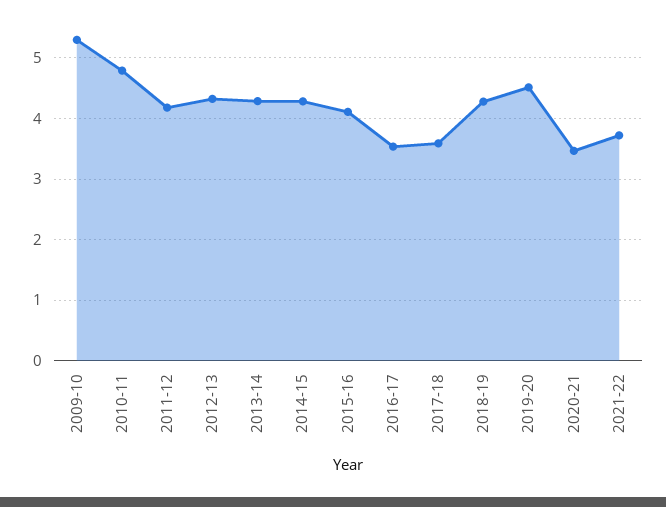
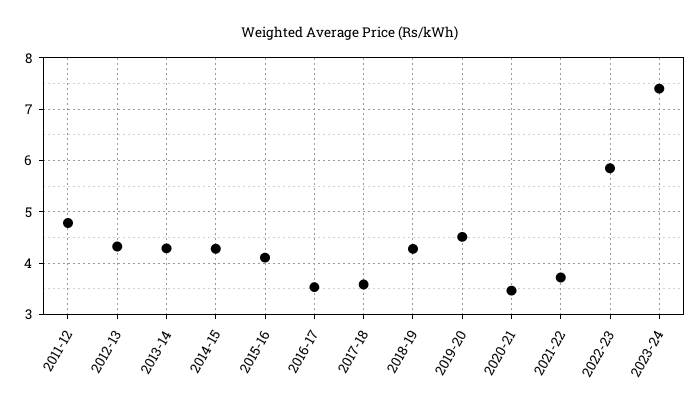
2009-10: 5.3 -> none
2010-11: 4.8 -> none
2011-12: 4.2 -> 4.8
2022-23: none -> 5.8
2023-24: none -> 7.4

